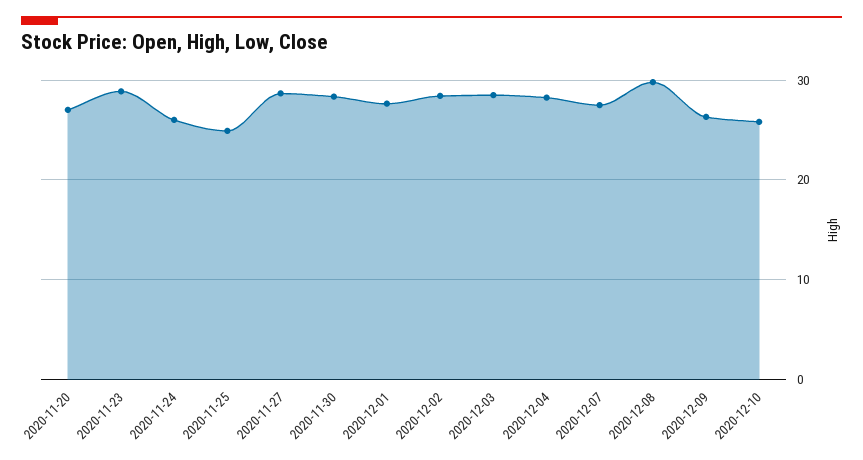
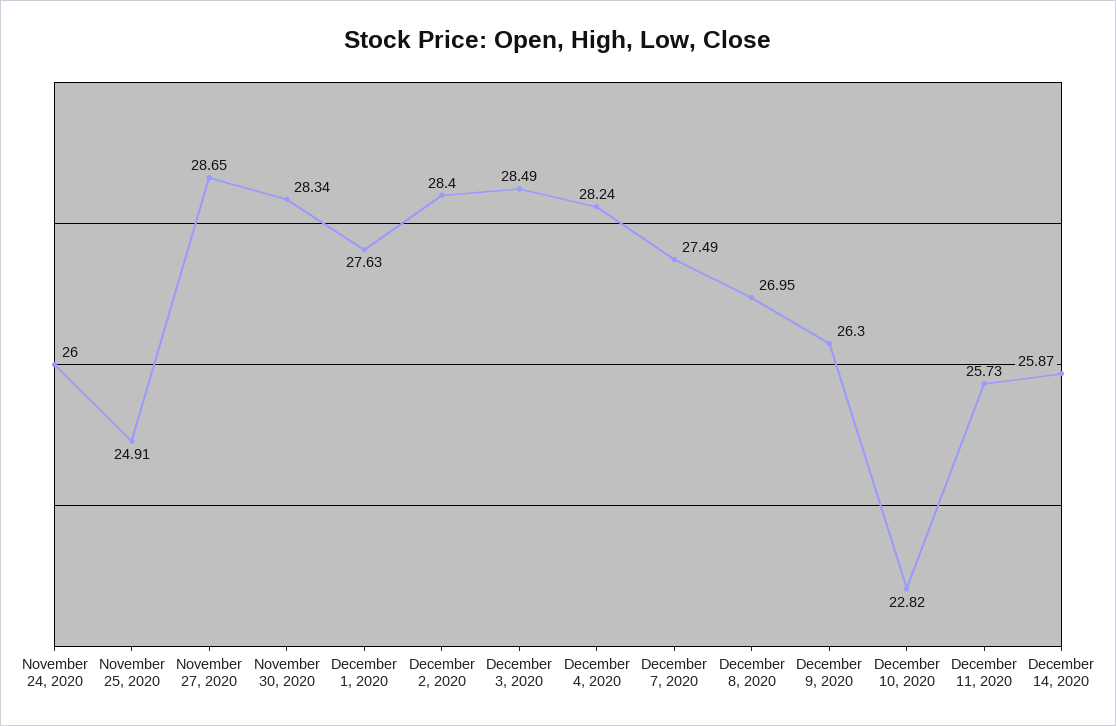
2020-11-20: 27 -> none
2020-11-23: 29 -> none
2020-12-08: 30 -> 26.95
2020-12-10: 26 -> 22.82
December 11, 2020: none -> 25.73
December 14, 2020: none -> 25.87

